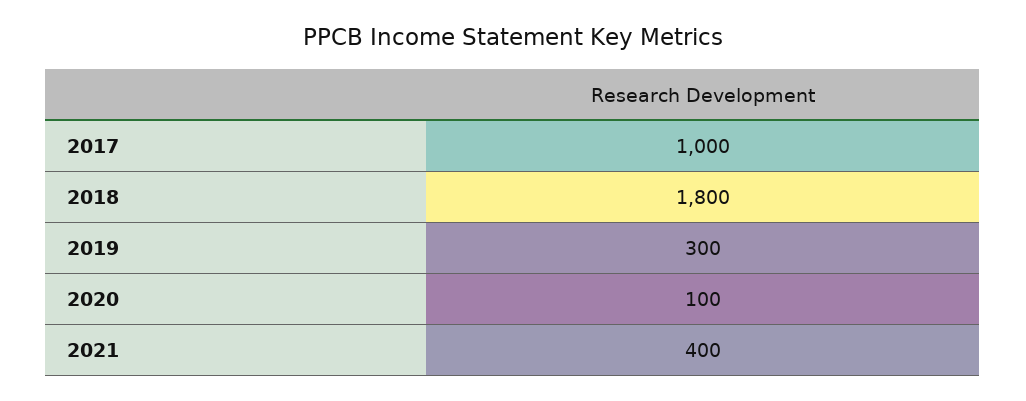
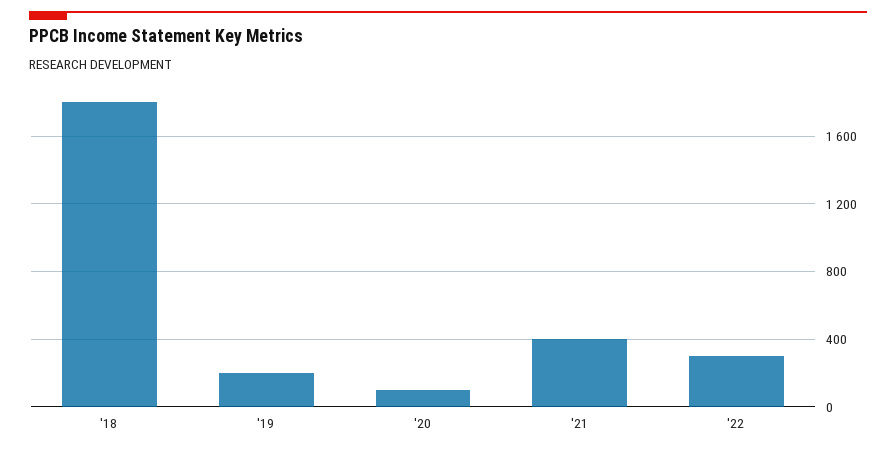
2017: 1000 -> none
2019: 300 -> 200
'22: none -> 300

